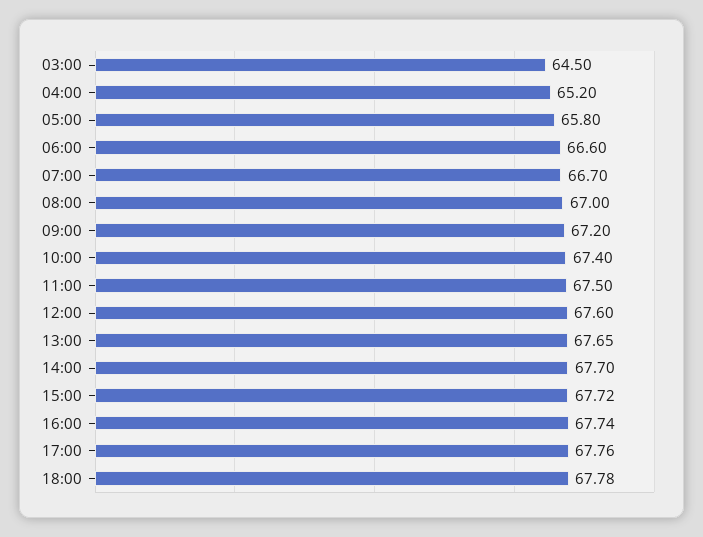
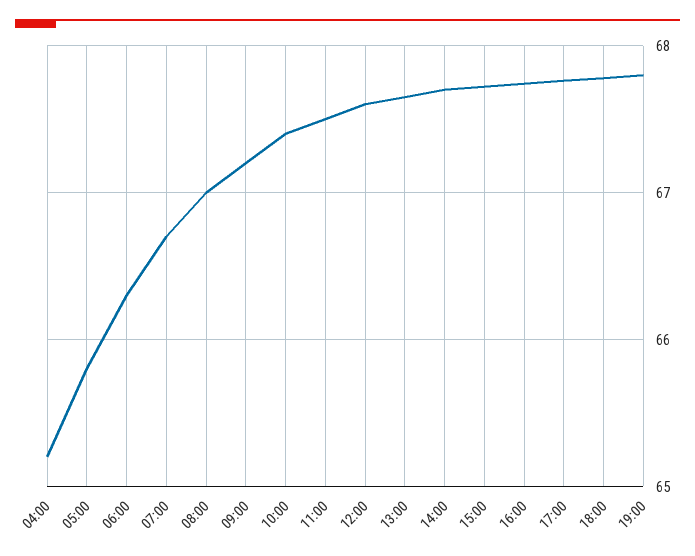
03:00: 64.5 -> none
06:00: 66.6 -> 66.3
19:00: none -> 67.8

